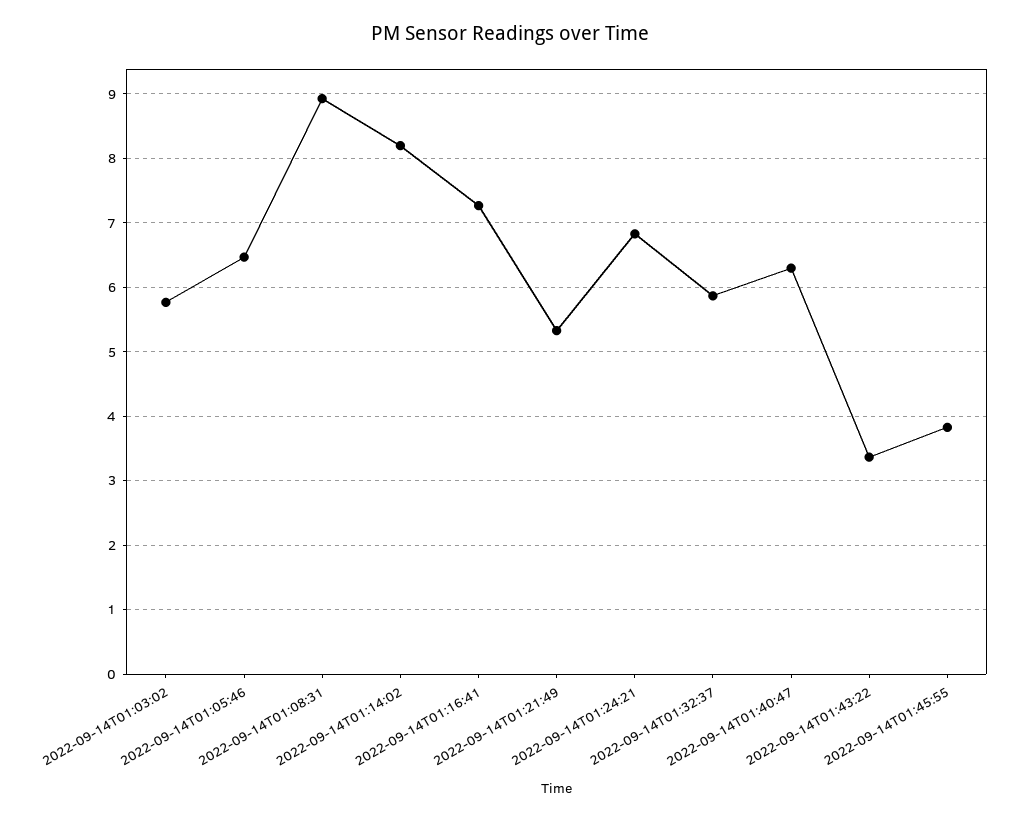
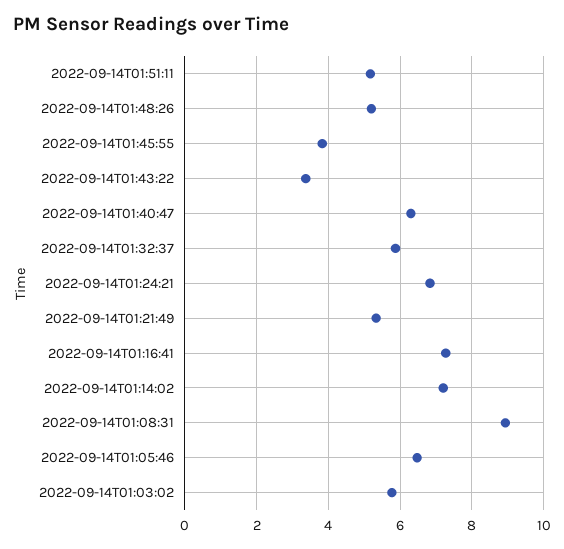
2022-09-14T01:14:02: 8.2 -> 7.2
2022-09-14T01:51:11: none -> 5.2
2022-09-14T01:48:26: none -> 5.2

